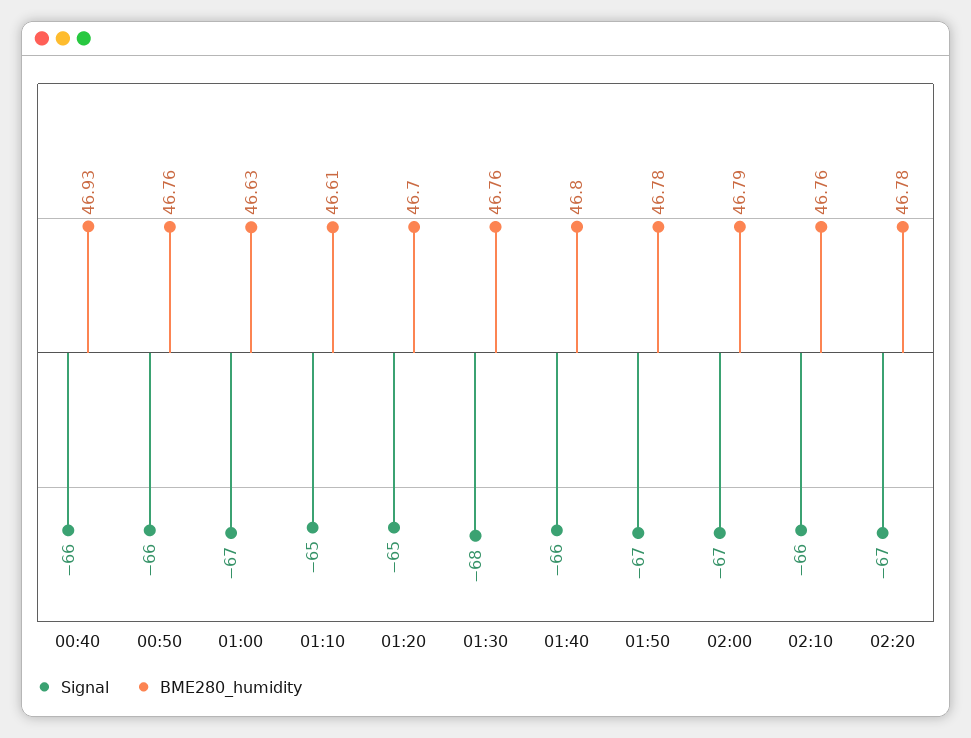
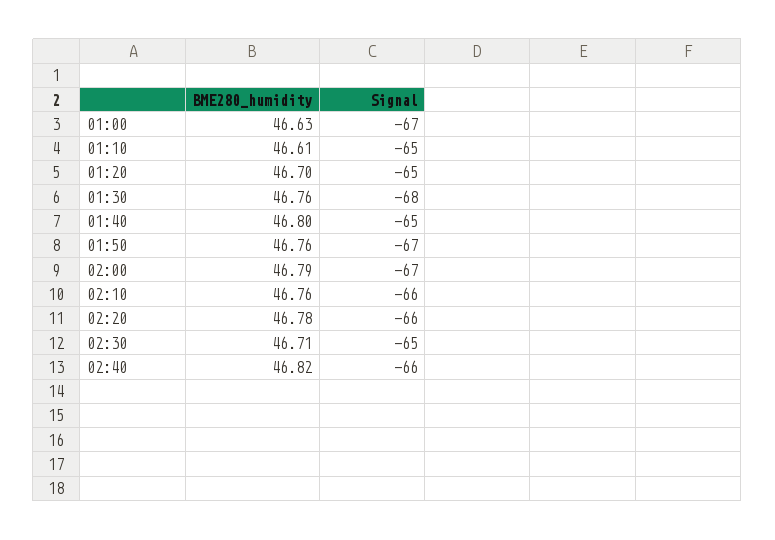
Signal, 00:40: -66 -> none
BME280_humidity, 00:40: 46.93 -> none
Signal, 00:50: -66 -> none
BME280_humidity, 00:50: 46.76 -> none
Signal, 01:40: -66 -> -65
BME280_humidity, 01:50: 46.78 -> 46.76
Signal, 02:20: -67 -> -66
BME280_humidity, 02:30: none -> 46.71
Signal, 02:30: none -> -65
BME280_humidity, 02:40: none -> 46.82
Signal, 02:40: none -> -66

